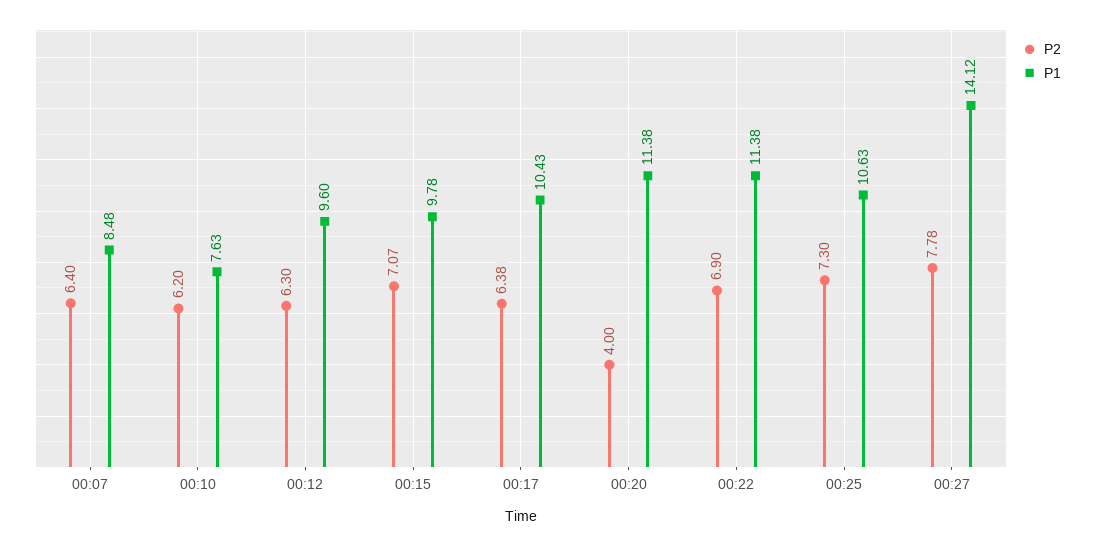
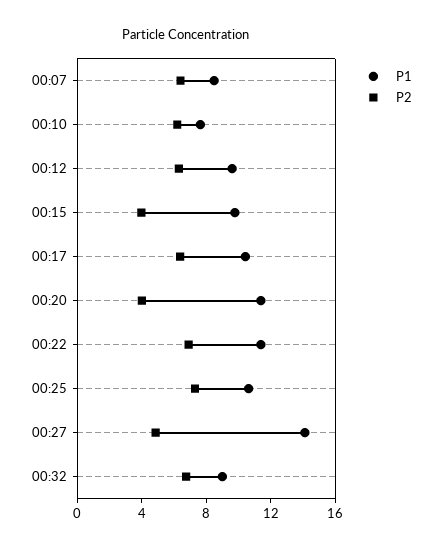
P2, 00:15: 7.07 -> 4
P2, 00:27: 7.78 -> 5
P1, 00:32: none -> 9
P2, 00:32: none -> 7

